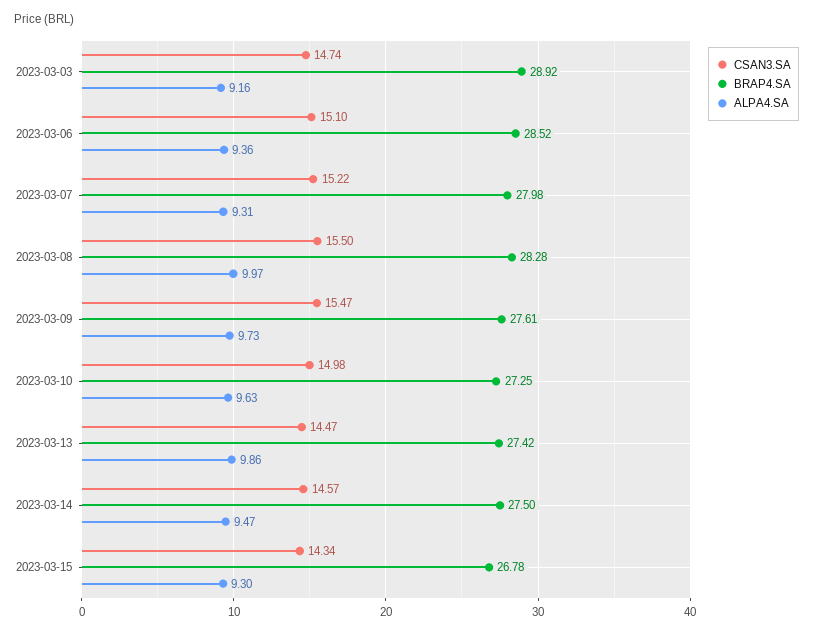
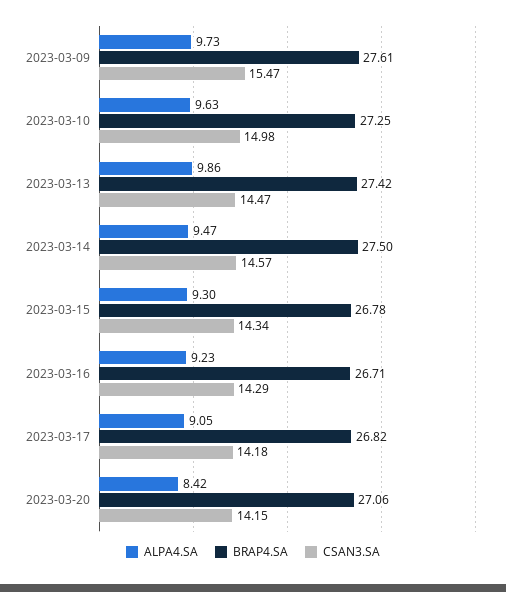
CSAN3.SA, 2023-03-03: 14.74 -> none
BRAP4.SA, 2023-03-03: 28.92 -> none
ALPA4.SA, 2023-03-03: 9.16 -> none
CSAN3.SA, 2023-03-06: 15.1 -> none
BRAP4.SA, 2023-03-06: 28.52 -> none
ALPA4.SA, 2023-03-06: 9.36 -> none
CSAN3.SA, 2023-03-07: 15.22 -> none
BRAP4.SA, 2023-03-07: 27.98 -> none
ALPA4.SA, 2023-03-07: 9.31 -> none
CSAN3.SA, 2023-03-08: 15.5 -> none
BRAP4.SA, 2023-03-08: 28.28 -> none
ALPA4.SA, 2023-03-08: 9.97 -> none
ALPA4.SA, 2023-03-16: none -> 9.23
BRAP4.SA, 2023-03-16: none -> 26.71
CSAN3.SA, 2023-03-16: none -> 14.29
ALPA4.SA, 2023-03-17: none -> 9.05
BRAP4.SA, 2023-03-17: none -> 26.82
CSAN3.SA, 2023-03-17: none -> 14.18
ALPA4.SA, 2023-03-20: none -> 8.42
BRAP4.SA, 2023-03-20: none -> 27.06
CSAN3.SA, 2023-03-20: none -> 14.15

